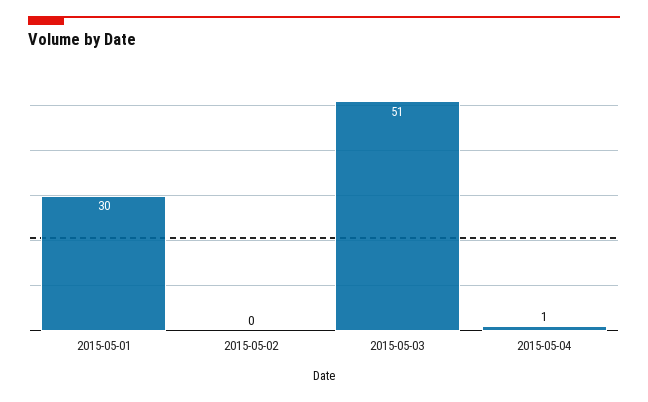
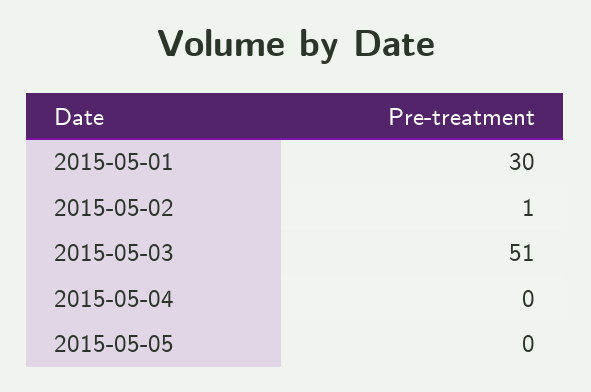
2015-05-02: 0 -> 1
2015-05-04: 1 -> 0
2015-05-05: none -> 0

